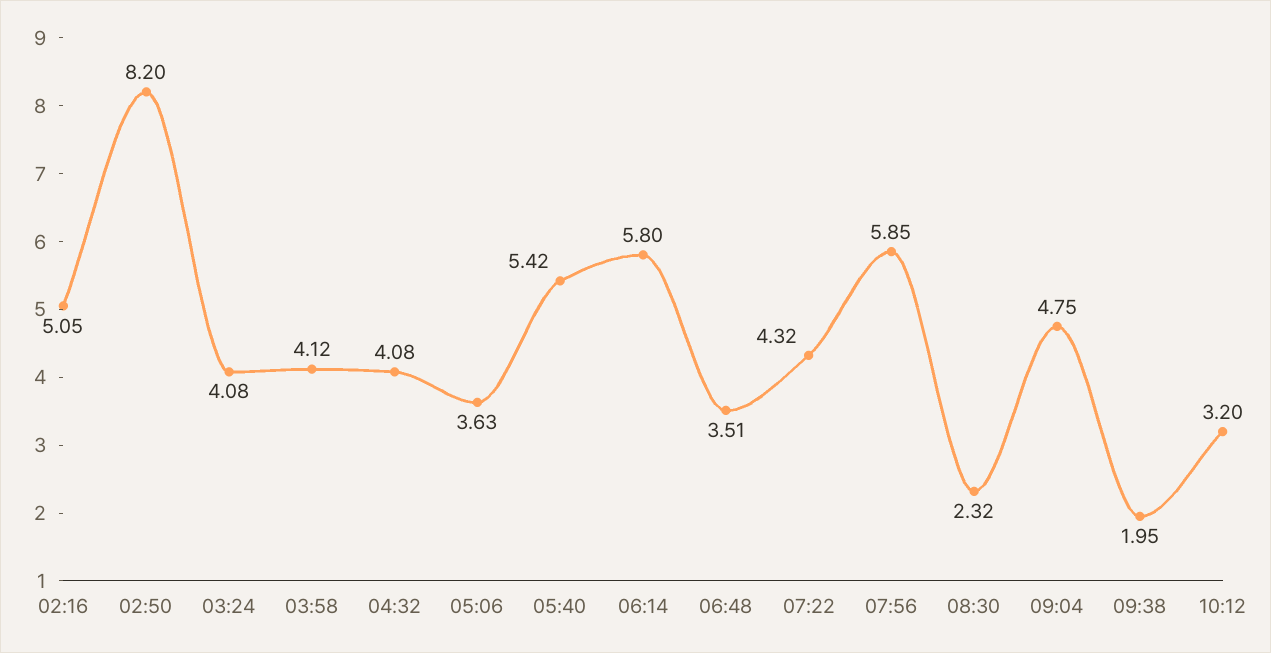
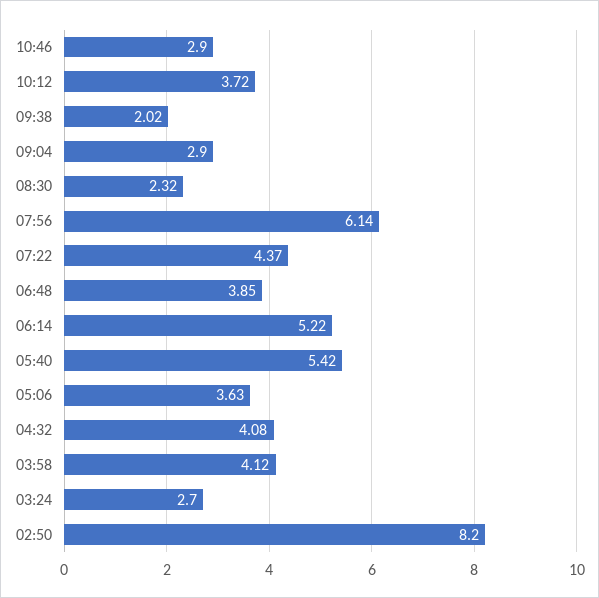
02:16: 5.05 -> none
03:24: 4.08 -> 2.7
06:14: 5.8 -> 5.22
06:48: 3.51 -> 3.85
07:22: 4.32 -> 4.37
07:56: 5.85 -> 6.14
09:04: 4.75 -> 2.9
09:38: 1.95 -> 2.02
10:12: 3.2 -> 3.72
10:46: none -> 2.9

